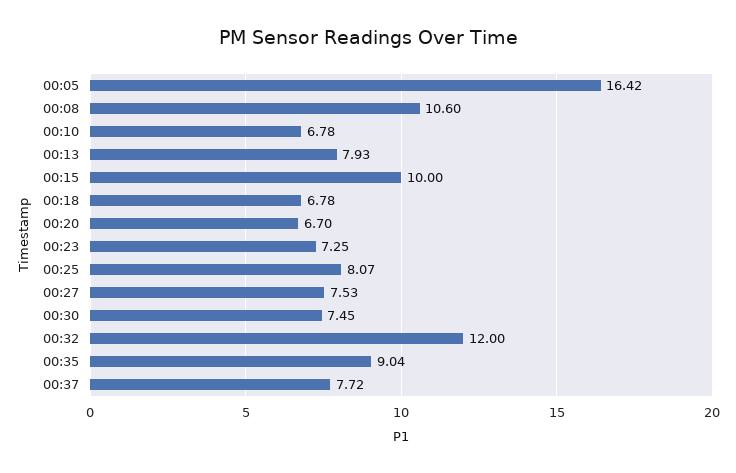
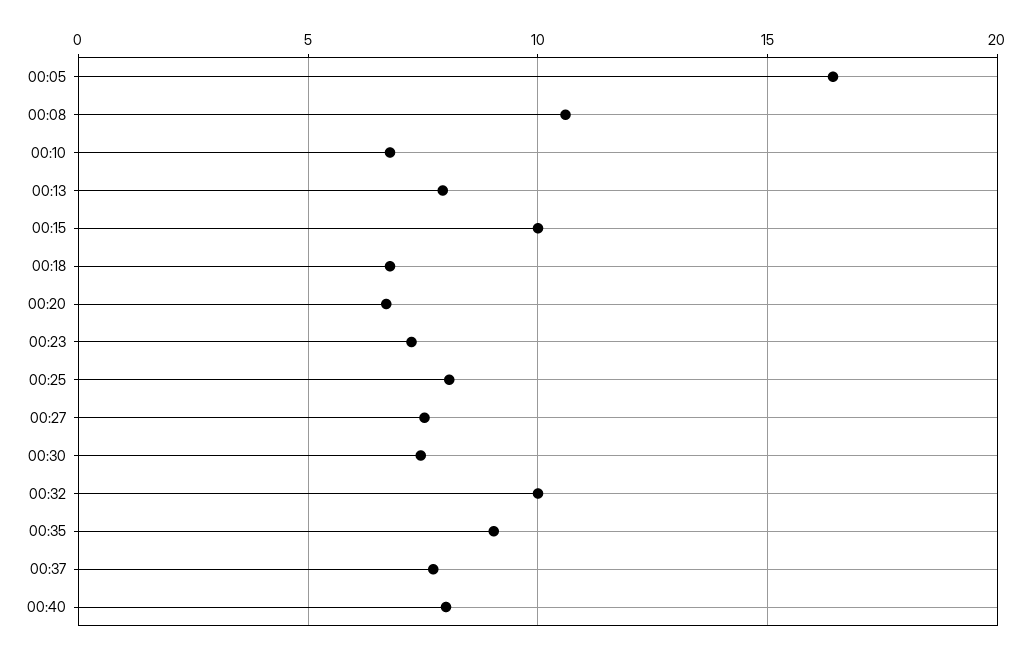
00:32: 12 -> 10
00:40: none -> 8

